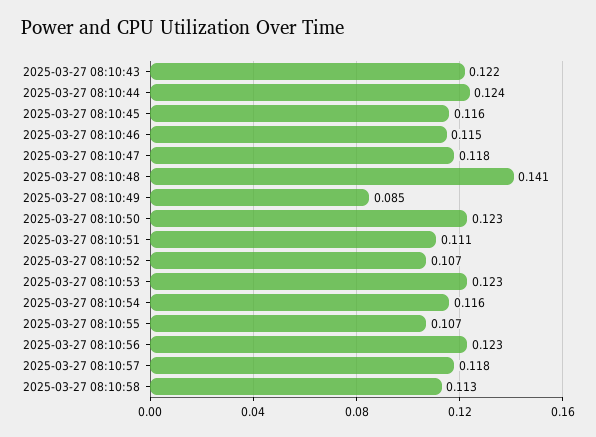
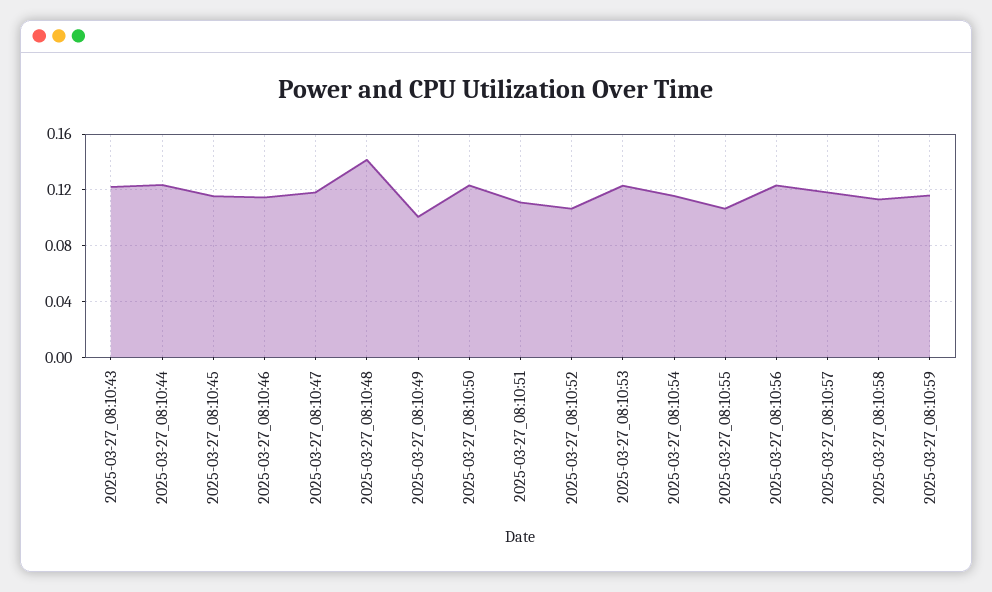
2025-03-27 08:10:49: 0.085 -> 0.1
2025-03-27_08:10:59: none -> 0.115

